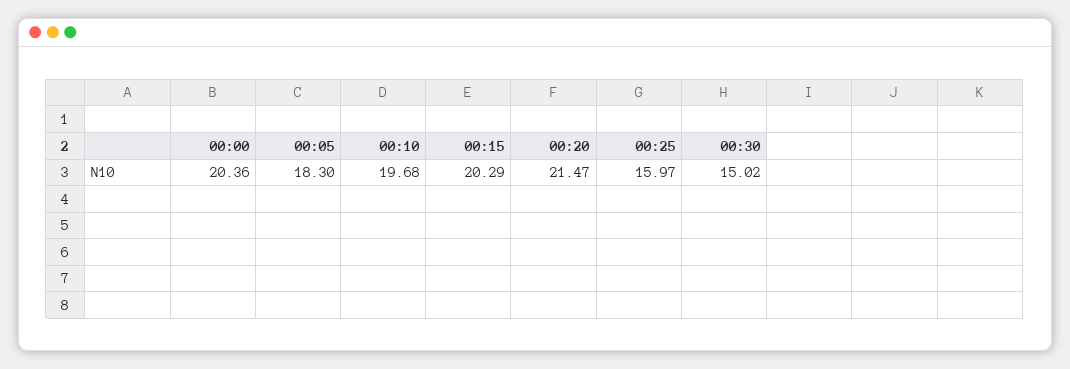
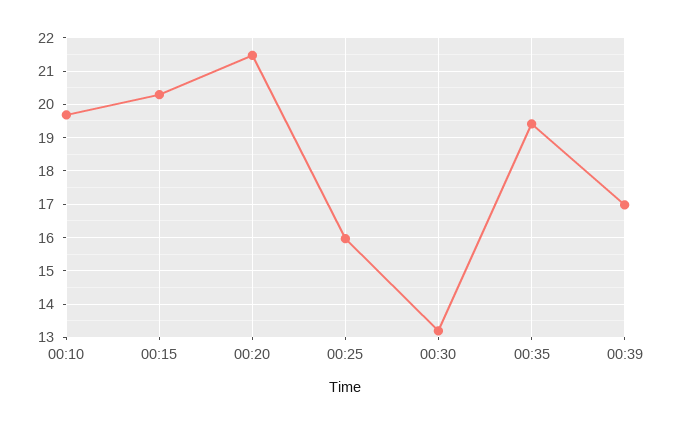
00:00: 20.36 -> none
00:05: 18.3 -> none
00:30: 15.02 -> 13.2
00:35: none -> 19.4
00:39: none -> 17

